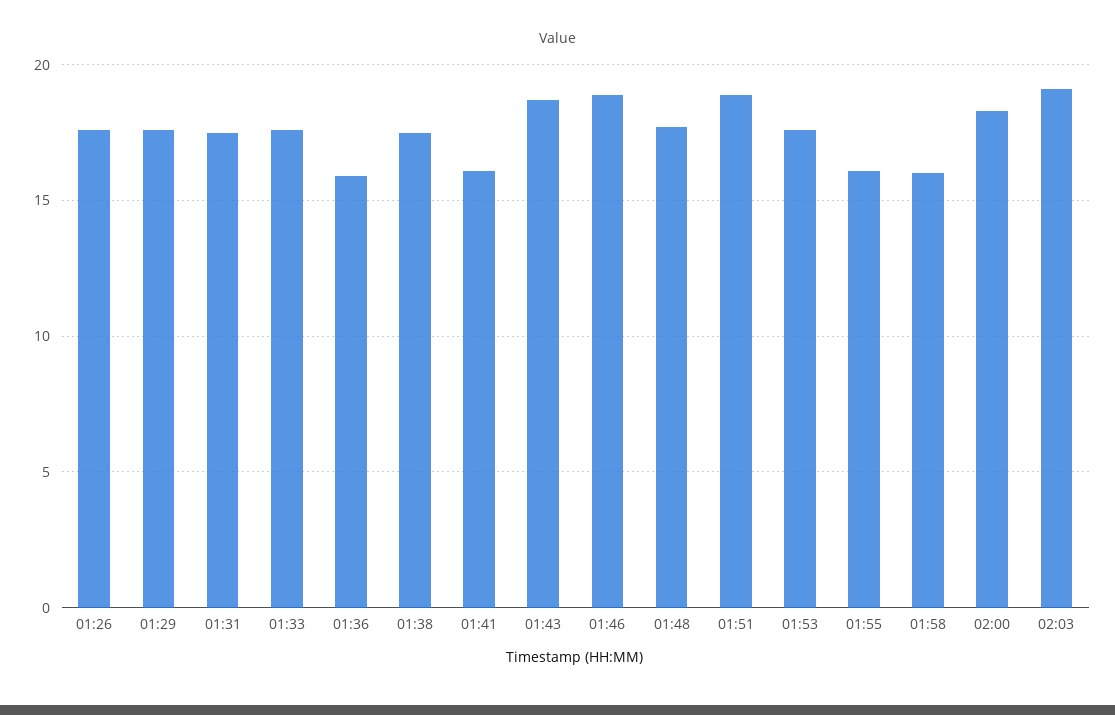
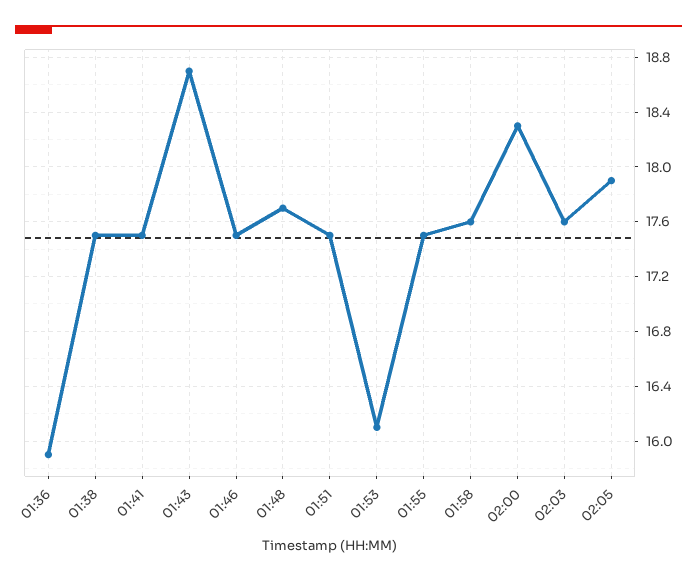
01:26: 17.5 -> none
01:29: 17.5 -> none
01:31: 17.5 -> none
01:33: 17.5 -> none
01:41: 16 -> 17.5
01:46: 19 -> 17.5
01:51: 19 -> 17.5
01:53: 17.5 -> 16.1
01:55: 16 -> 17.5
01:58: 16 -> 17.6
02:03: 19 -> 17.6
02:05: none -> 17.9

